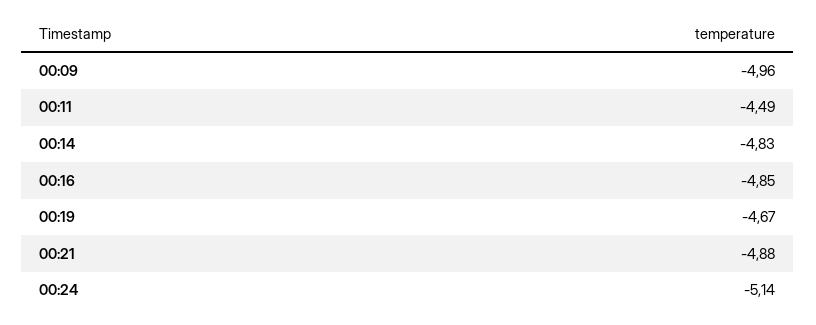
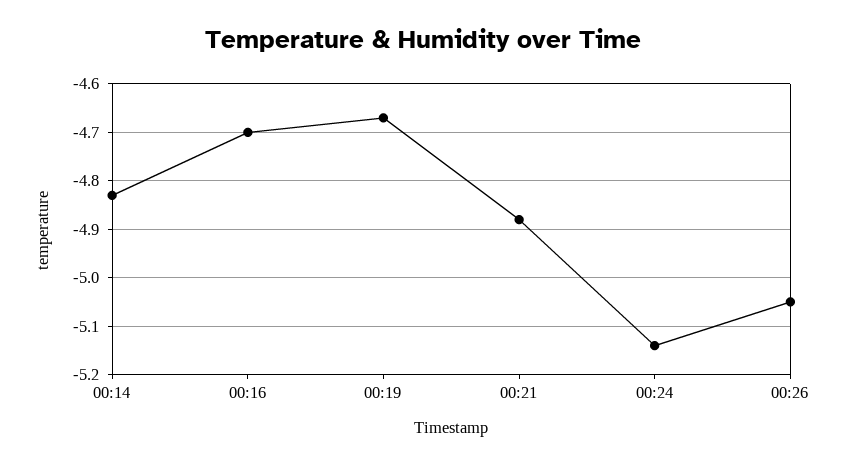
00:09: -4.96 -> none
00:11: -4.49 -> none
00:16: -4.85 -> -4.7
00:26: none -> -5.05

